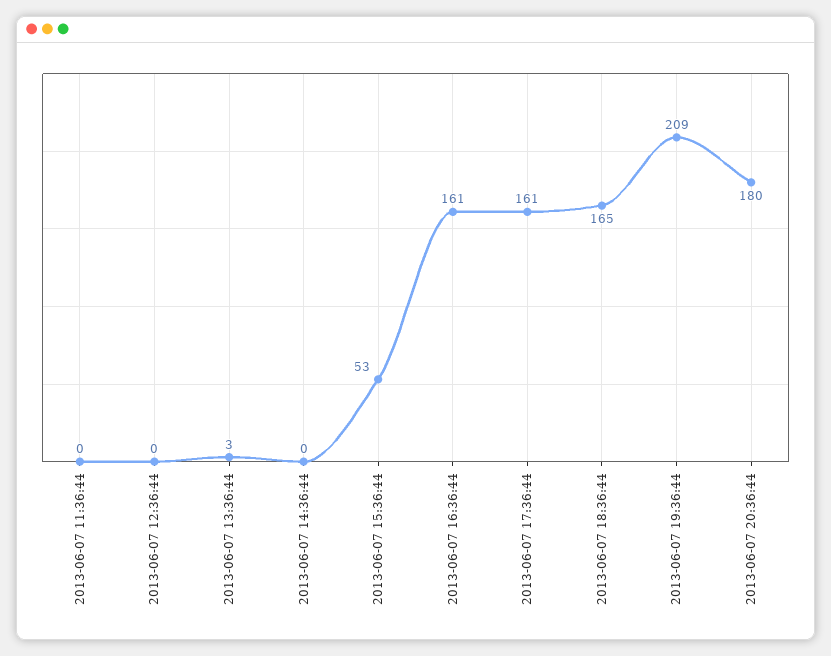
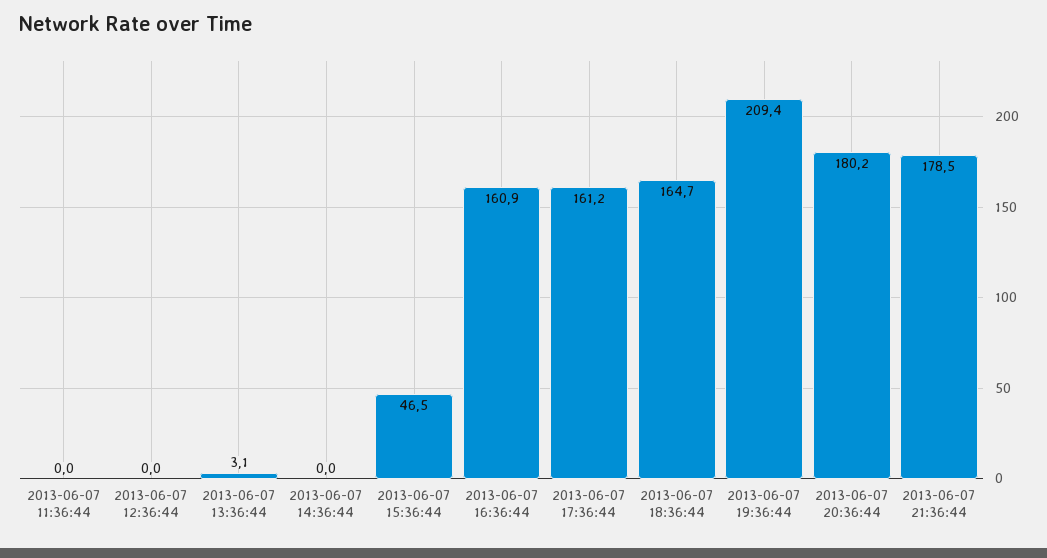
2013-06-07 15:36:44: 53 -> 46.5
2013-06-07 21:36:44: none -> 178.5

